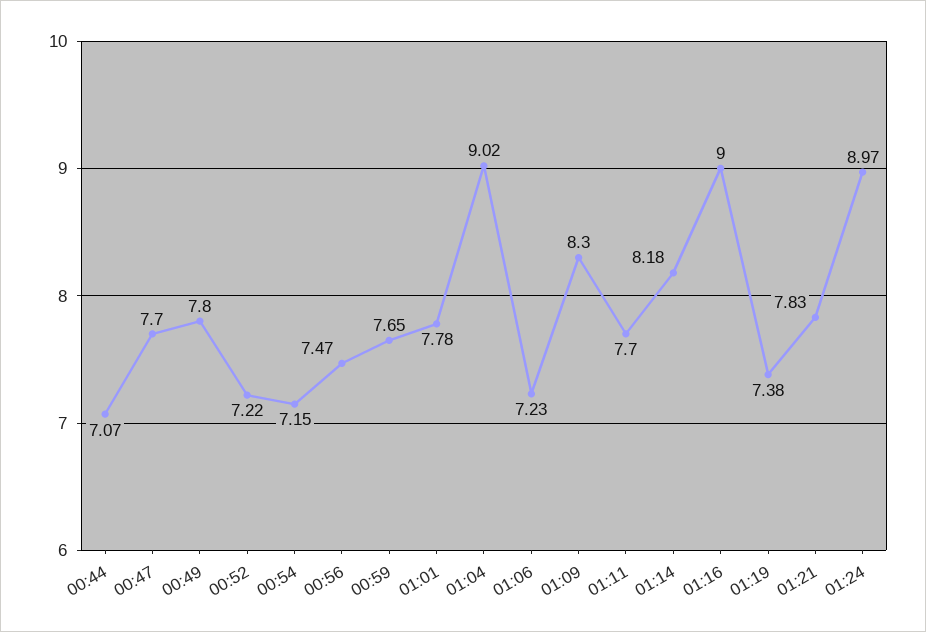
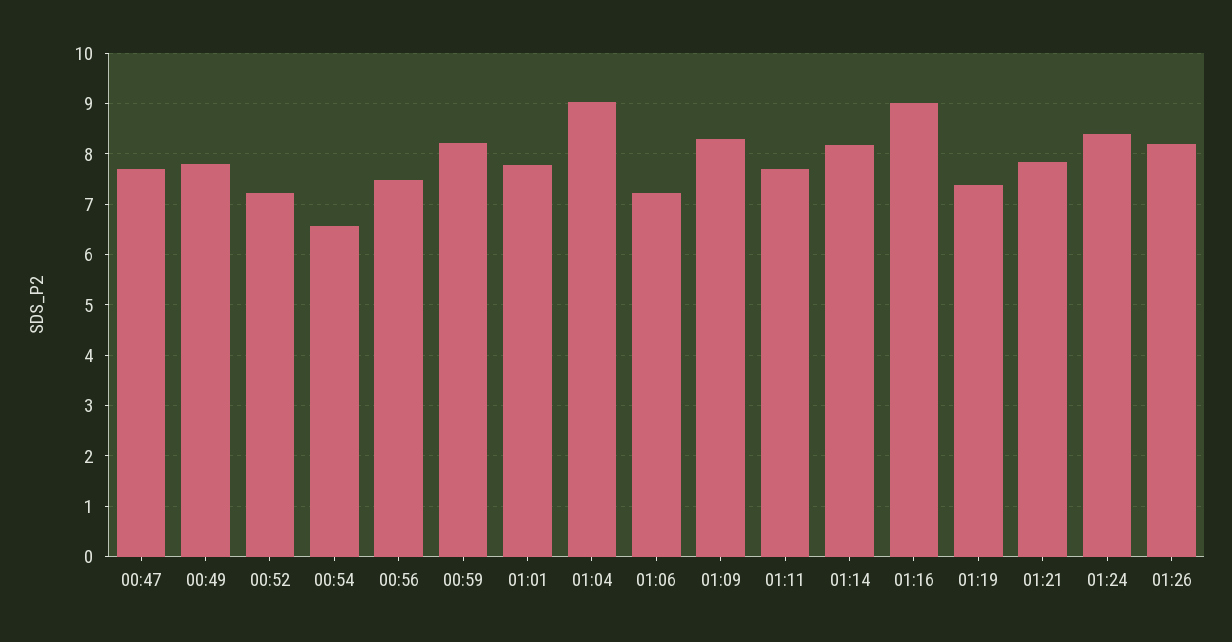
00:44: 7.07 -> none
00:54: 7.15 -> 6.6
00:59: 7.65 -> 8.2
01:24: 8.97 -> 8.4
01:26: none -> 8.2

